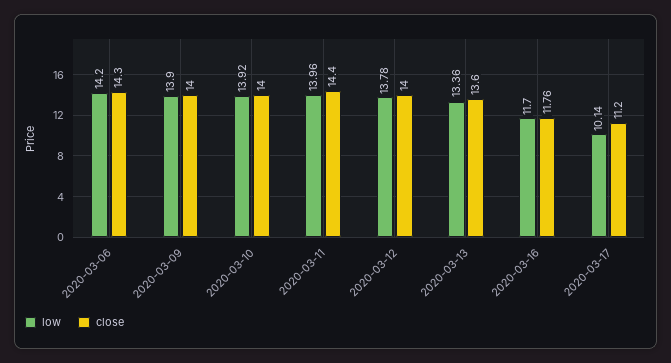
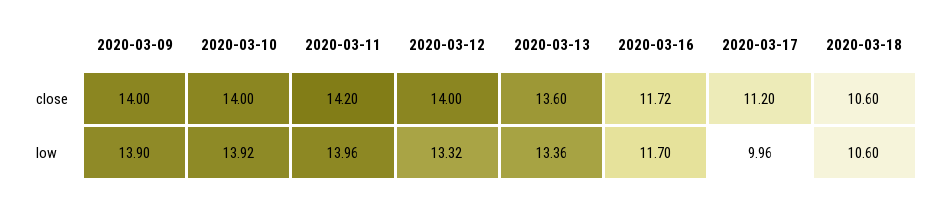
low, 2020-03-06: 14.2 -> none
close, 2020-03-06: 14.3 -> none
close, 2020-03-11: 14.4 -> 14.2
low, 2020-03-12: 13.78 -> 13.32
close, 2020-03-16: 11.76 -> 11.72
low, 2020-03-17: 10.14 -> 9.96
close, 2020-03-18: none -> 10.6
low, 2020-03-18: none -> 10.6

